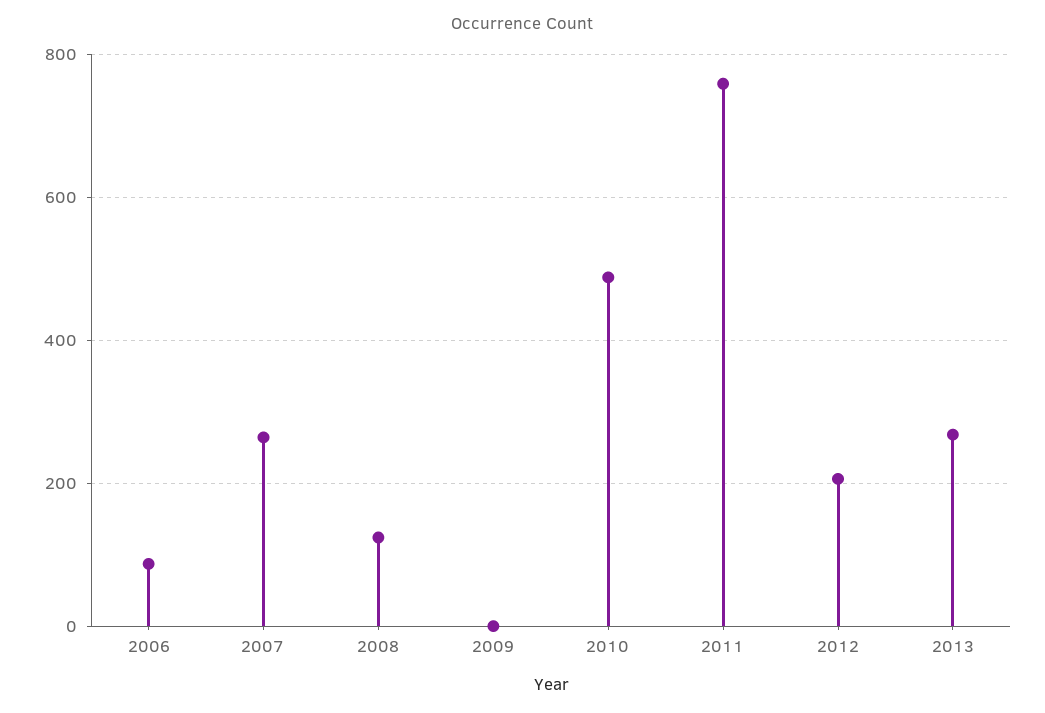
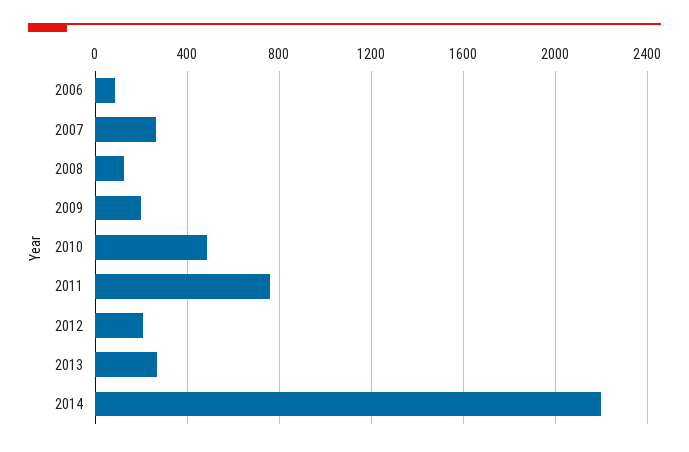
2009: 0 -> 200
2014: none -> 2200

